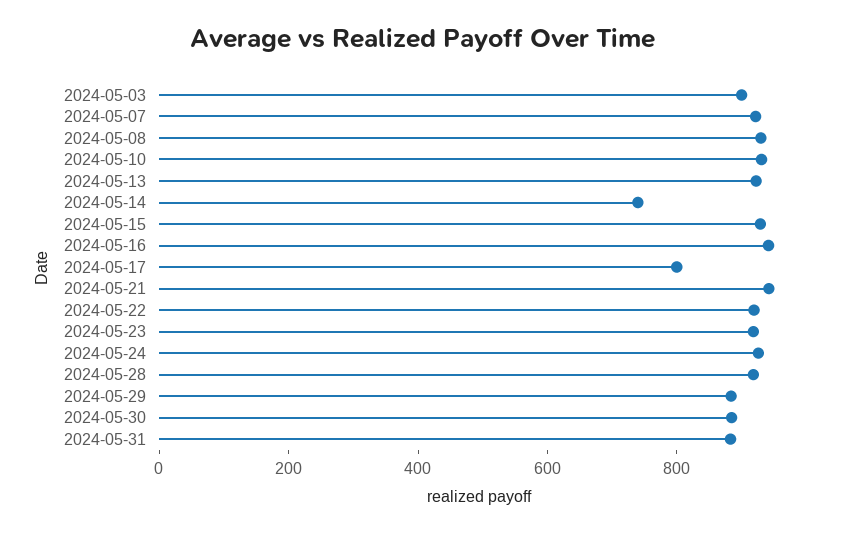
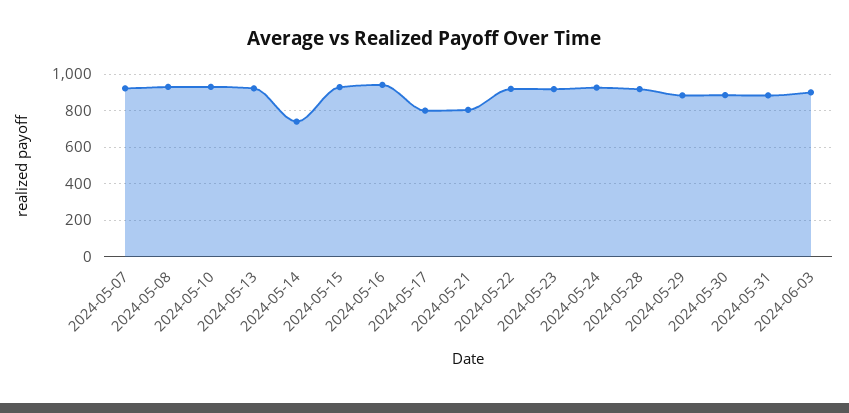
2024-05-03: 900 -> none
2024-05-21: 950 -> 800
2024-06-03: none -> 900

